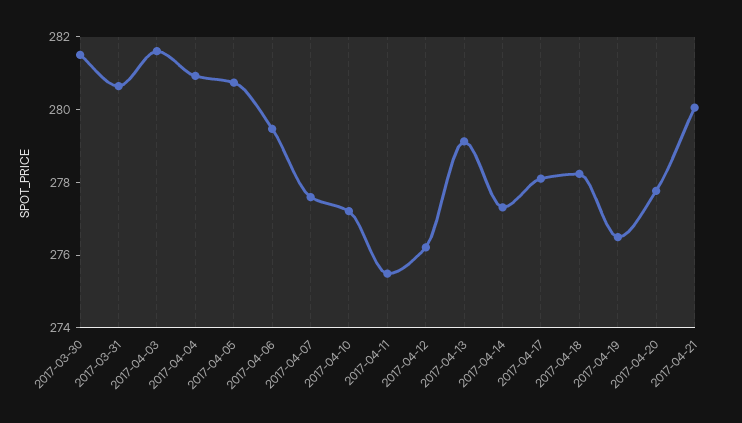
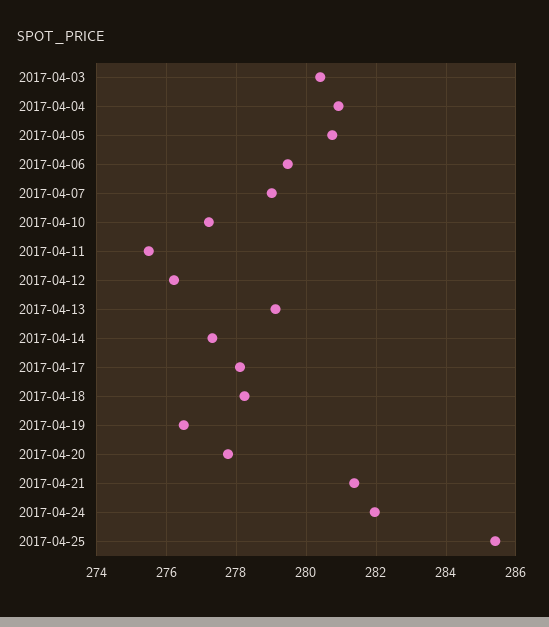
2017-03-30: 281.5 -> none
2017-03-31: 280.5 -> none
2017-04-03: 281.5 -> 280.4
2017-04-07: 277.5 -> 279
2017-04-21: 280 -> 281.4
2017-04-24: none -> 282
2017-04-25: none -> 285.4

